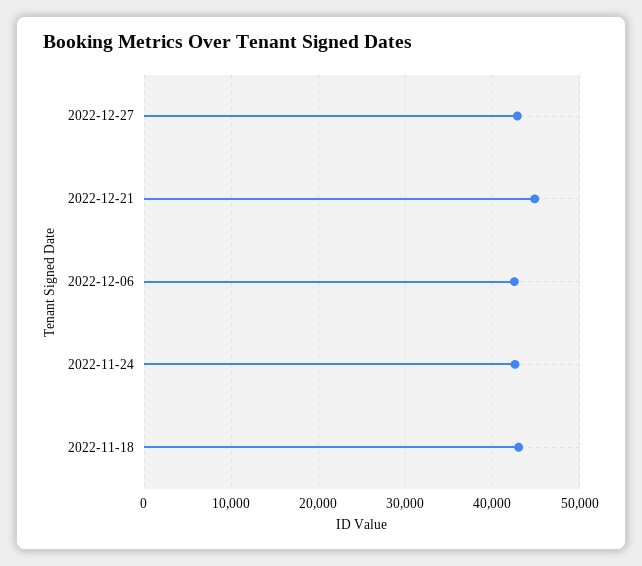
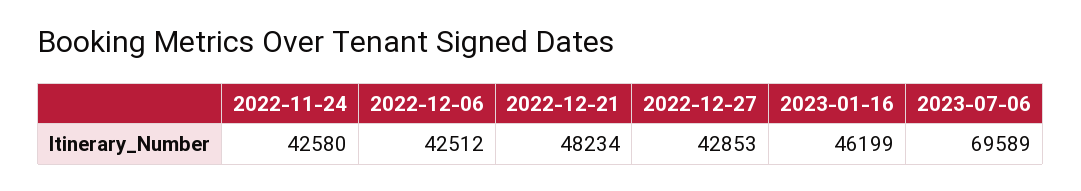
2022-12-21: 45000 -> 48234
2022-11-18: 43000 -> none
2023-01-16: none -> 46199
2023-07-06: none -> 69589

